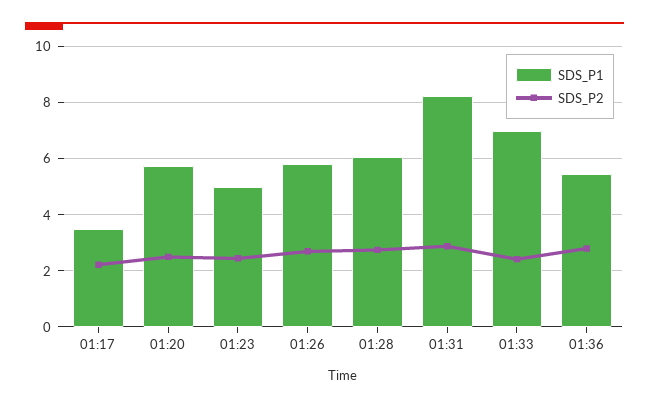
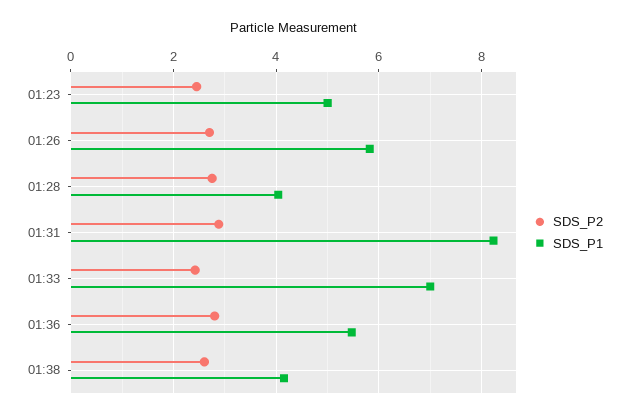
SDS_P1, 01:17: 3.5 -> none
SDS_P2, 01:17: 2.25 -> none
SDS_P1, 01:20: 5.75 -> none
SDS_P2, 01:20: 2.5 -> none
SDS_P1, 01:28: 6 -> 4
SDS_P2, 01:38: none -> 2.6
SDS_P1, 01:38: none -> 4.2

